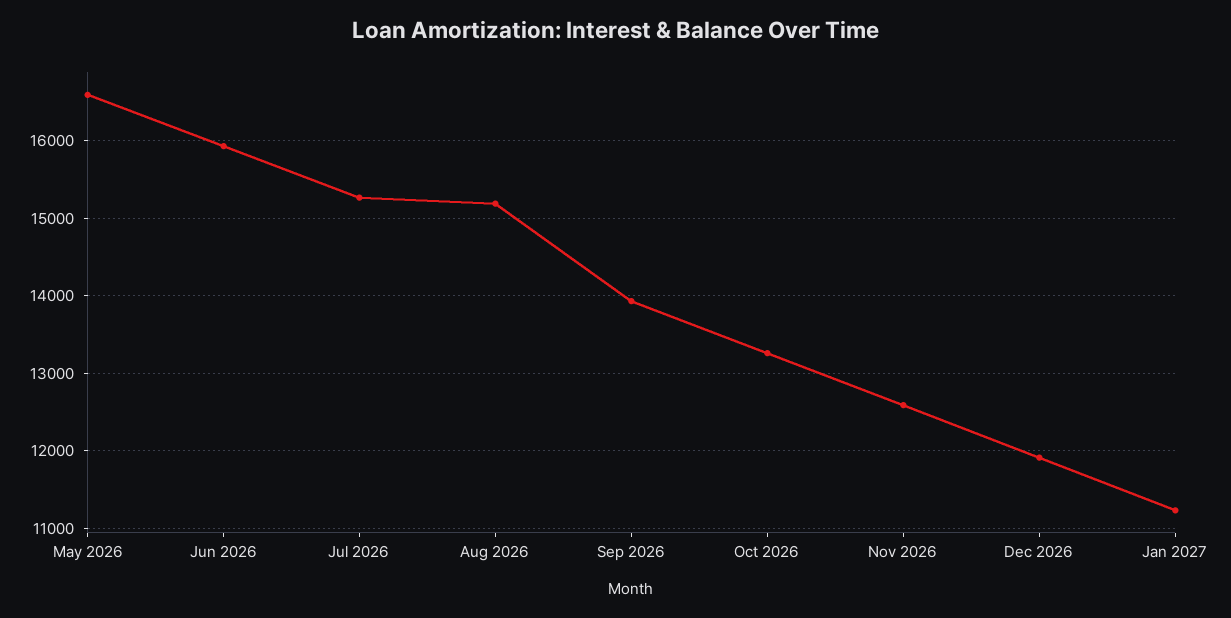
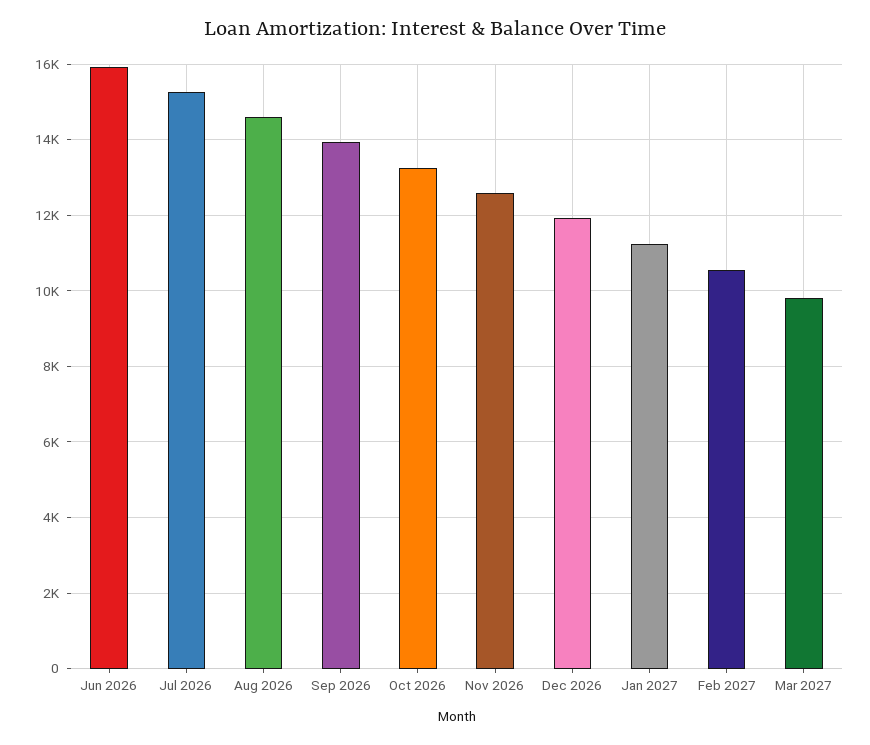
May 2026: 16600 -> none
Aug 2026: 15200 -> 14600
Feb 2027: none -> 10600
Mar 2027: none -> 9800

